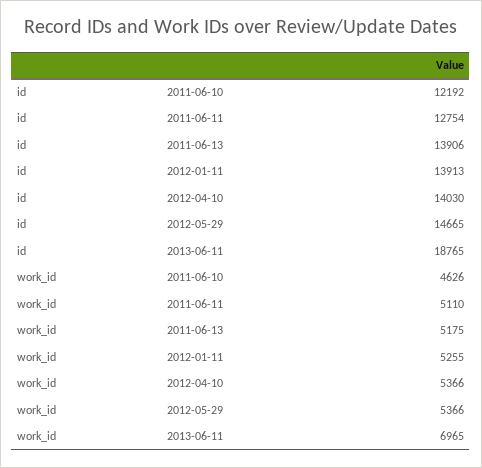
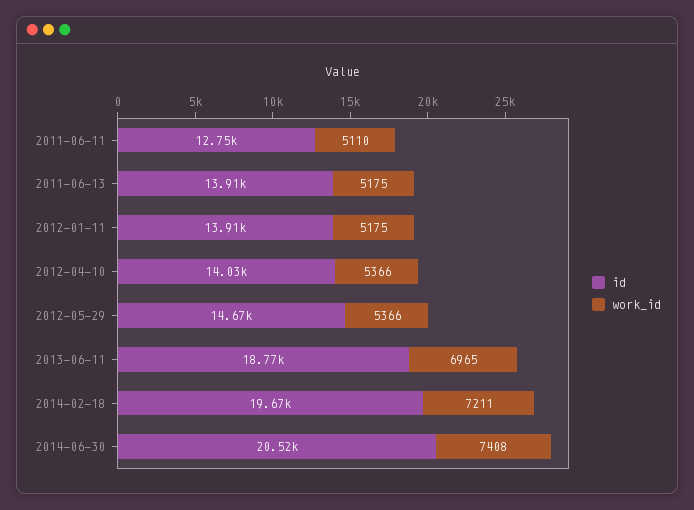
id, 2011-06-10: 12192 -> none
work_id, 2011-06-10: 4626 -> none
work_id, 2012-01-11: 5255 -> 5175
id, 2014-02-18: none -> 19670
work_id, 2014-02-18: none -> 7211
id, 2014-06-30: none -> 20520
work_id, 2014-06-30: none -> 7408

